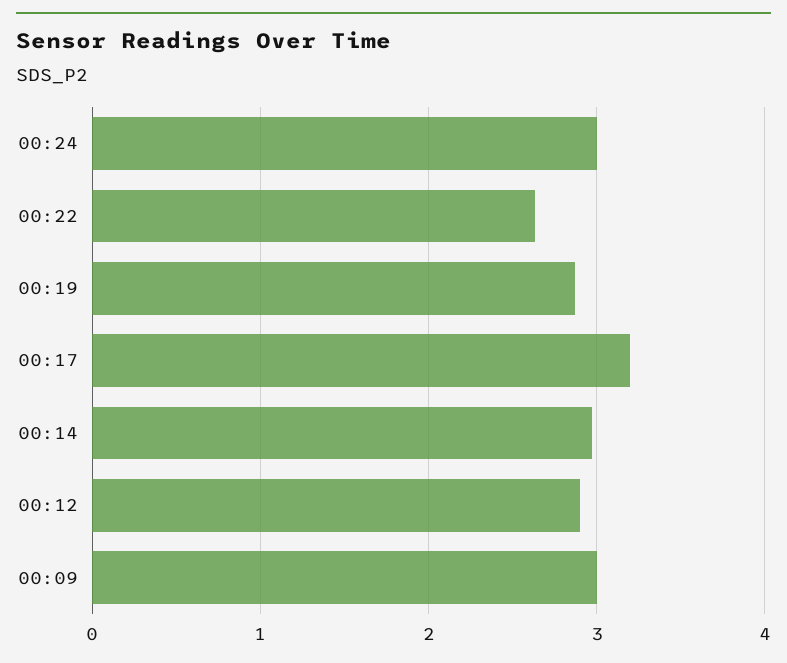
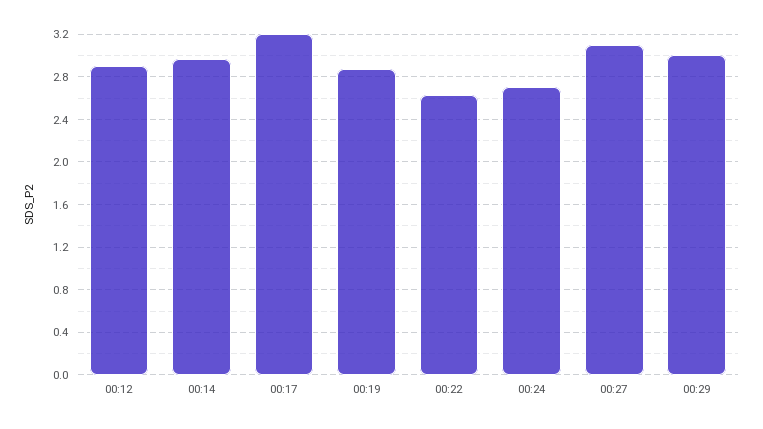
00:24: 3 -> 2.7
00:09: 3 -> none
00:27: none -> 3.1
00:29: none -> 3

